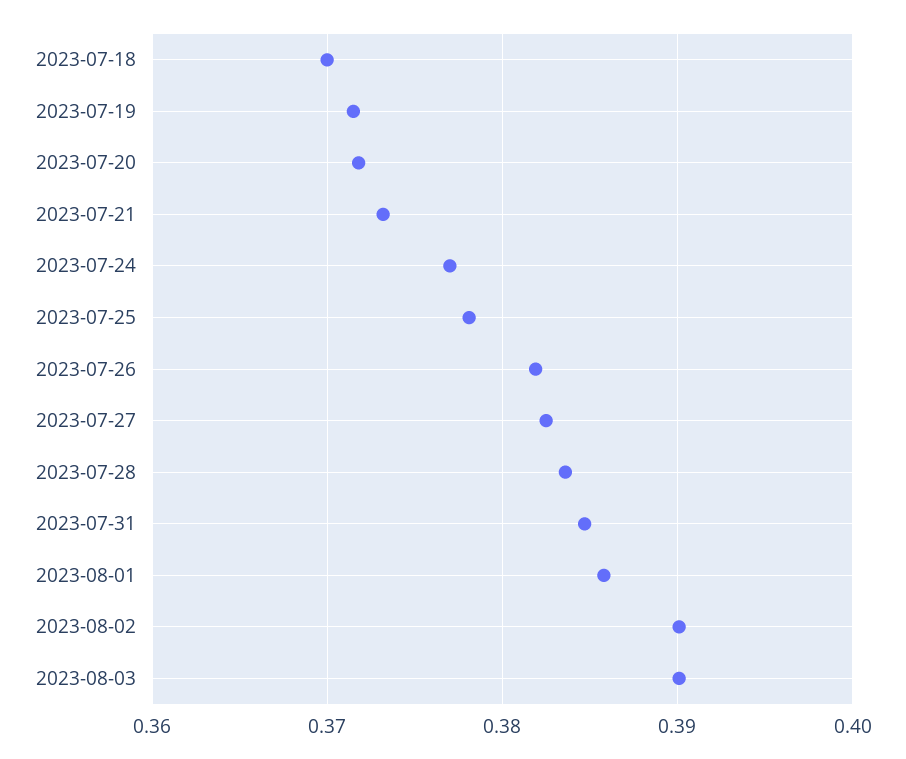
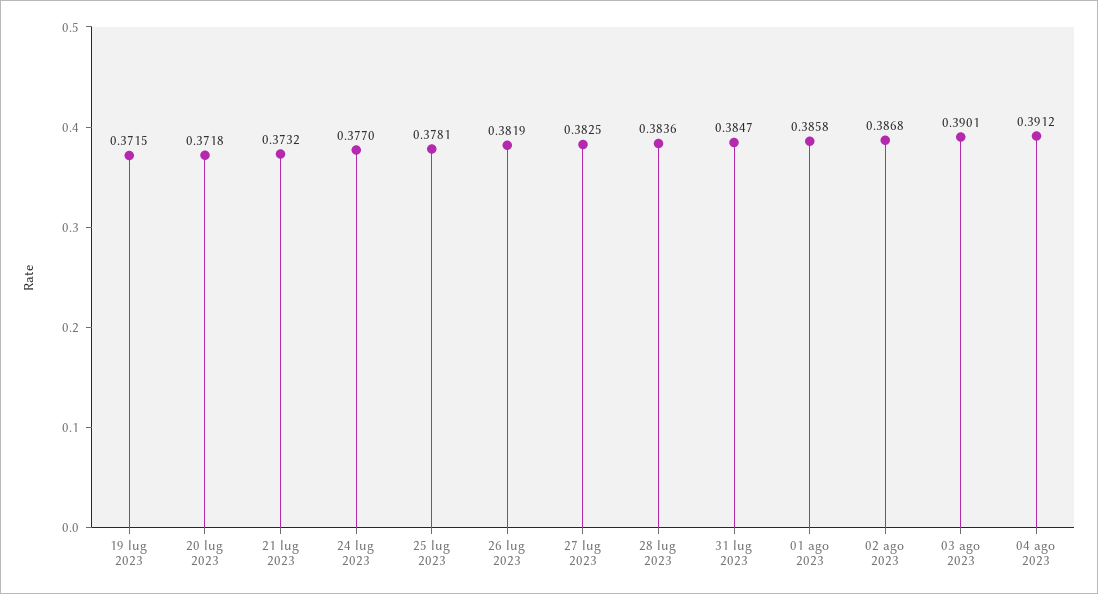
2023-07-18: 0.37 -> none
2023-08-02: 0.39 -> 0.3868
04 ago 2023: none -> 0.3912

